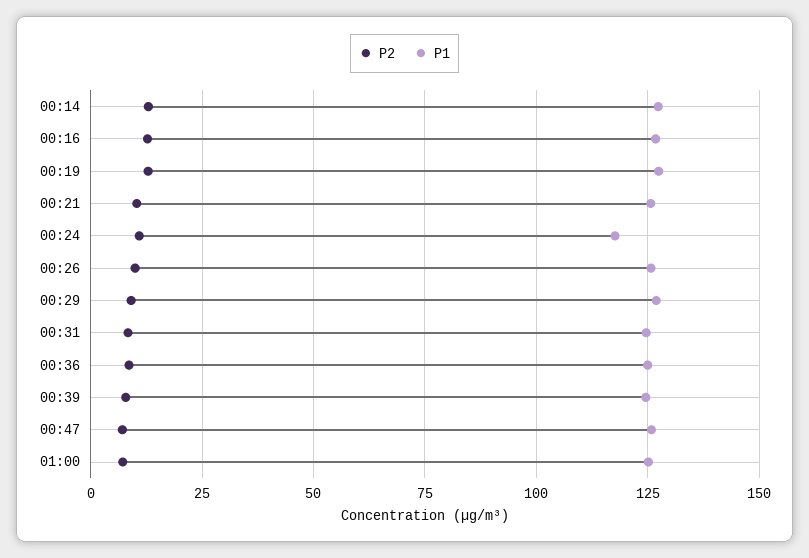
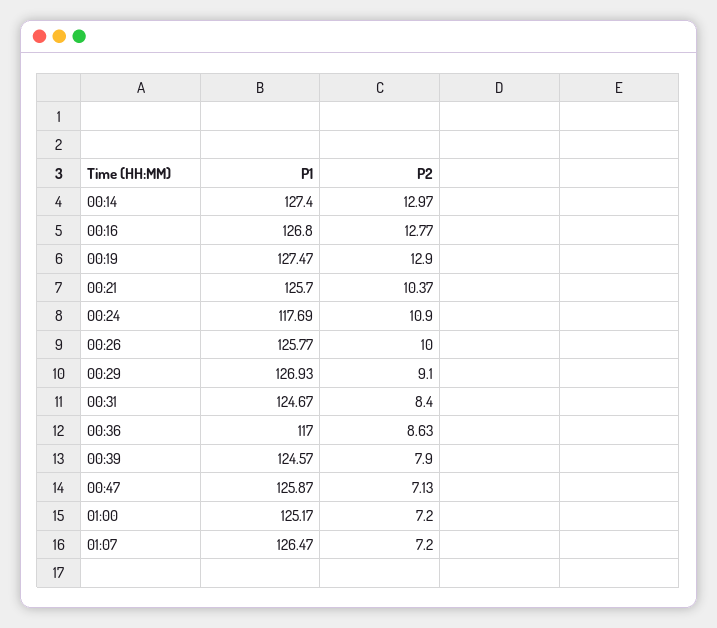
P1, 00:36: 125 -> 117
P1, 01:07: none -> 126.47
P2, 01:07: none -> 7.2

